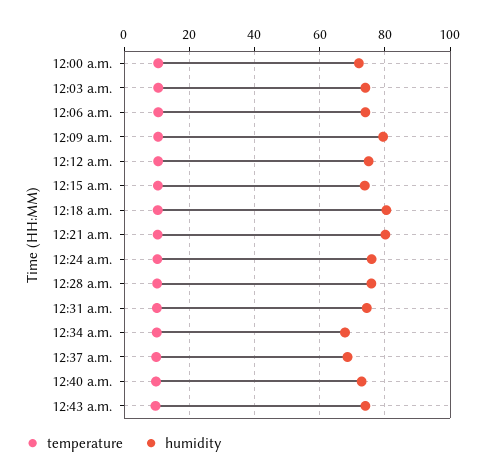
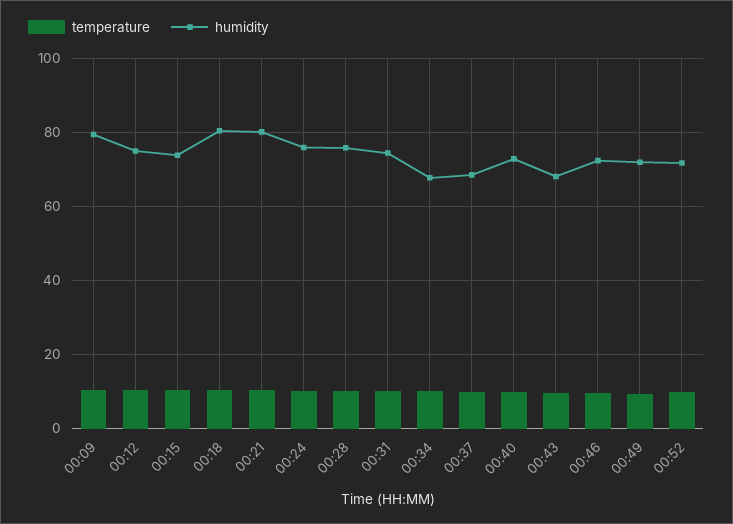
temperature, 12:00 a.m.: 10 -> none
humidity, 12:00 a.m.: 72 -> none
temperature, 12:03 a.m.: 10 -> none
humidity, 12:03 a.m.: 74 -> none
temperature, 12:06 a.m.: 10 -> none
humidity, 12:06 a.m.: 74 -> none
humidity, 12:43 a.m.: 74 -> 68
temperature, 00:46: none -> 10
humidity, 00:46: none -> 72
temperature, 00:49: none -> 10
humidity, 00:49: none -> 72
temperature, 00:52: none -> 10
humidity, 00:52: none -> 72

